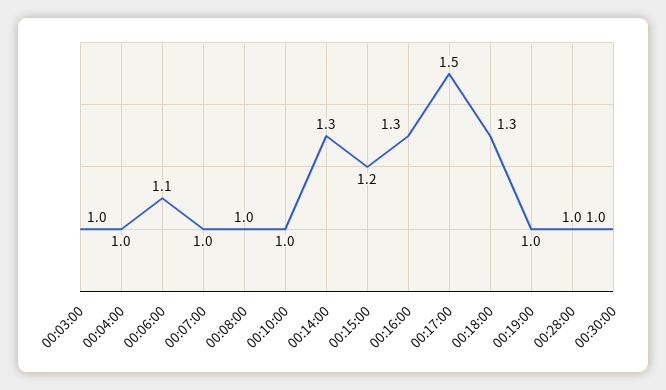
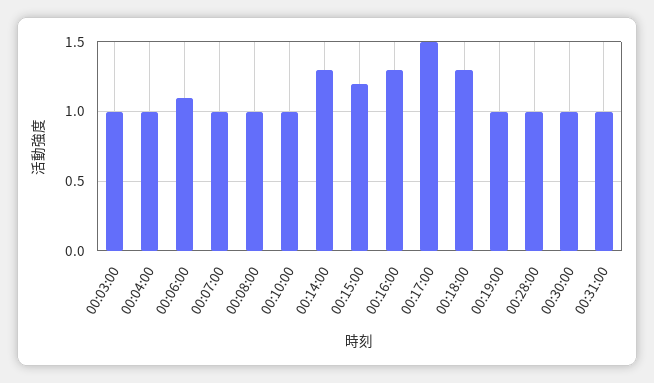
00:31:00: none -> 1

